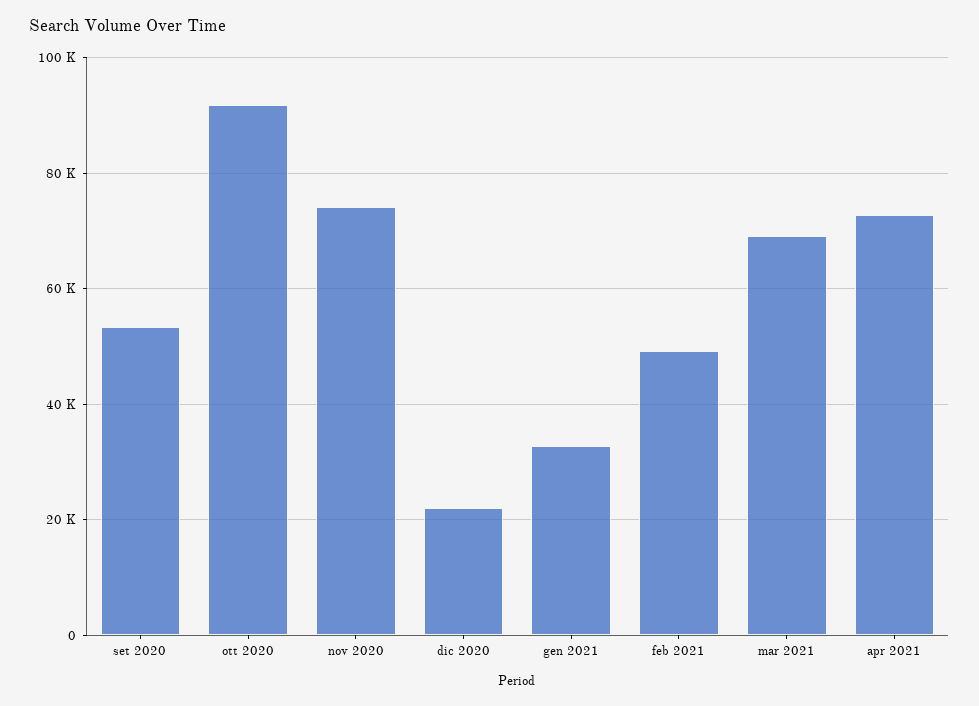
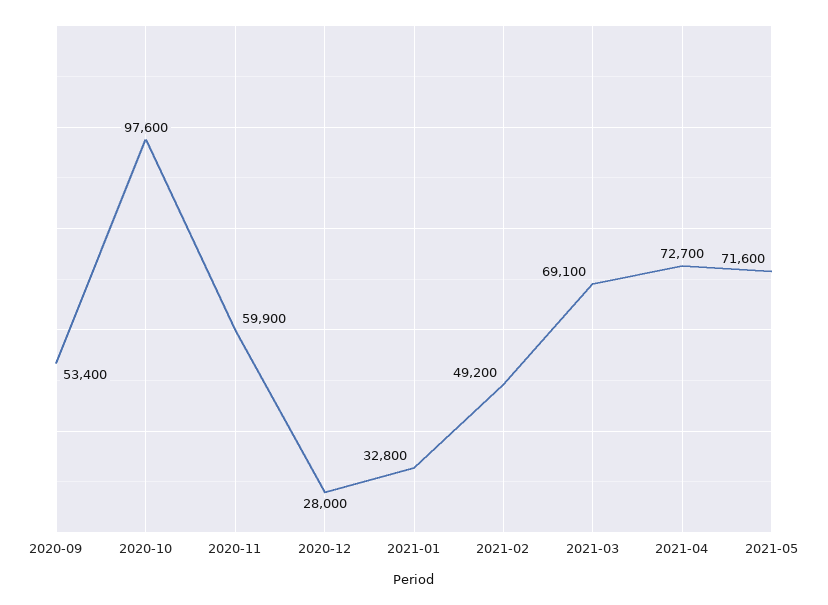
ott 2020: 92000 -> 97600
nov 2020: 74000 -> 59900
dic 2020: 22000 -> 28000
2021-05: none -> 71600

